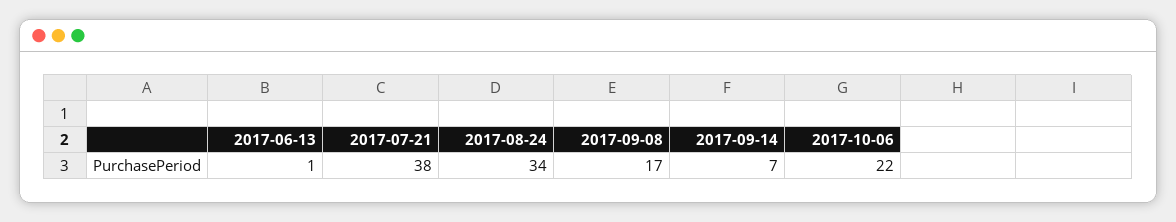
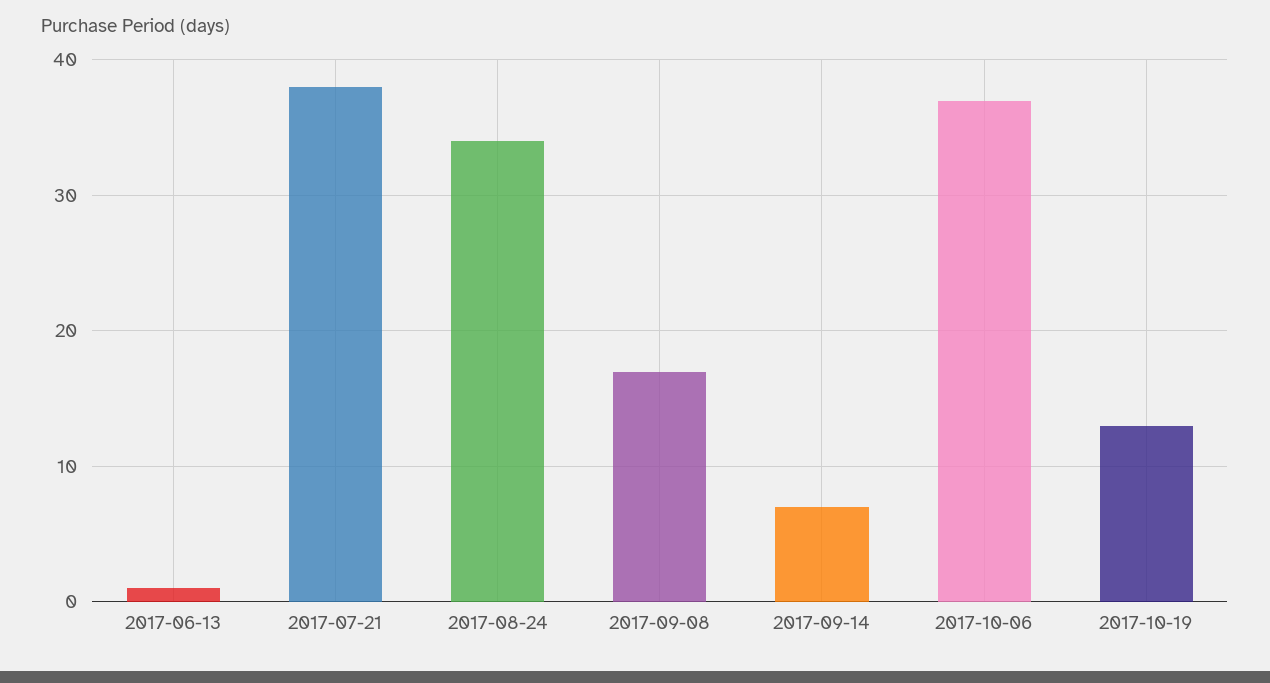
2017-10-06: 22 -> 37
2017-10-19: none -> 13

